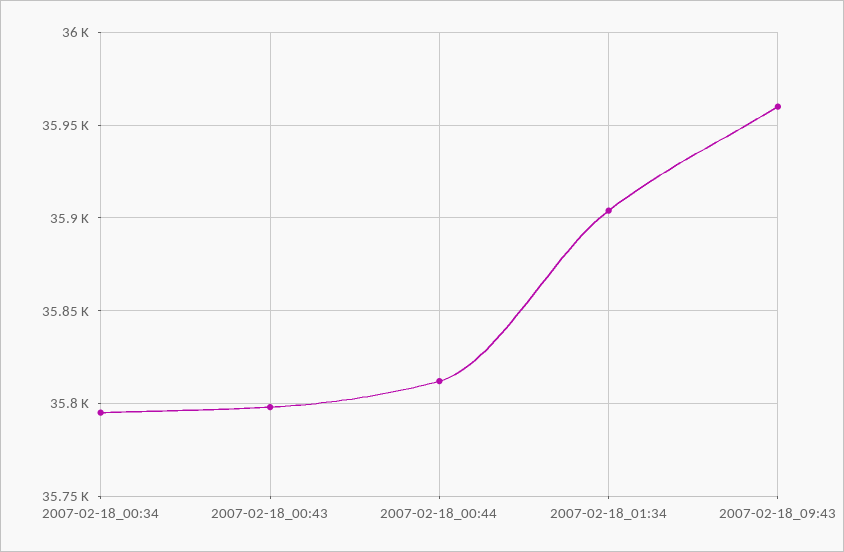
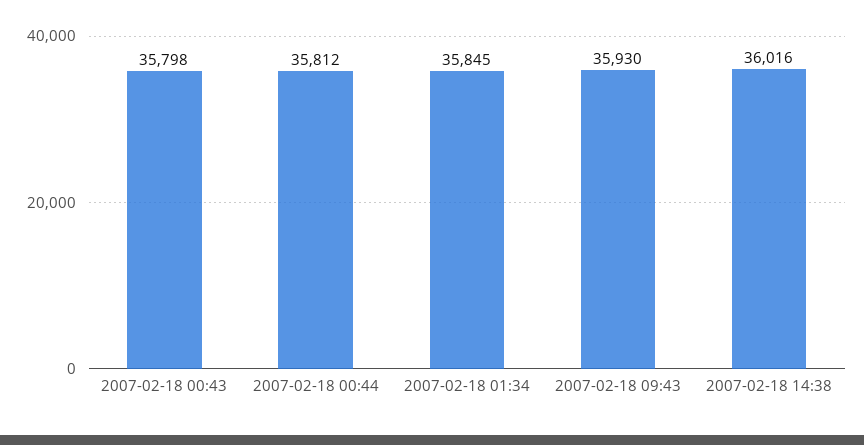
2007-02-18_00:34: 35795 -> none
2007-02-18_01:34: 35905 -> 35845
2007-02-18_09:43: 35960 -> 35930
2007-02-18 14:38: none -> 36016

